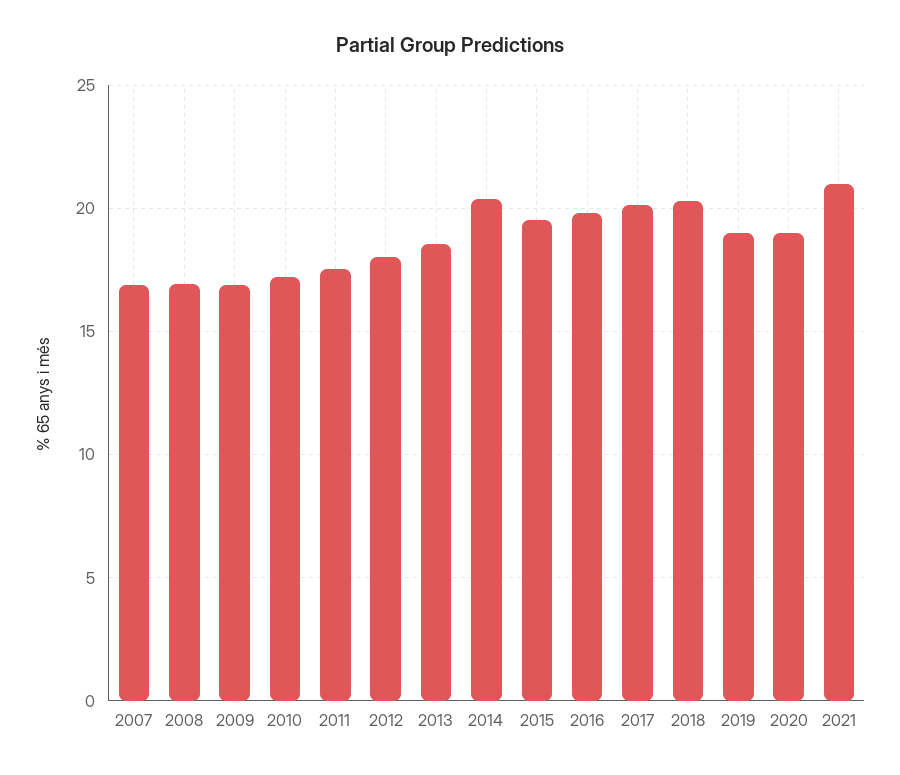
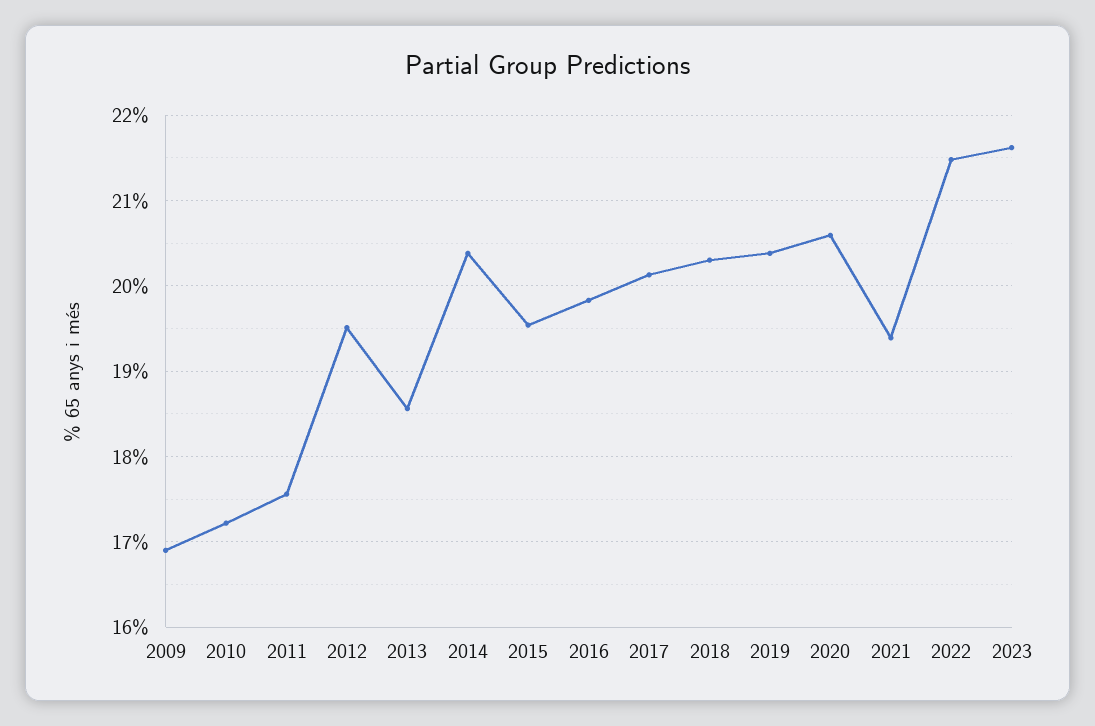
2007: 17 -> none
2008: 17 -> none
2012: 18 -> 19.5
2019: 19 -> 20.4
2020: 19 -> 20.6
2021: 21 -> 19.4
2022: none -> 21.5
2023: none -> 21.6

